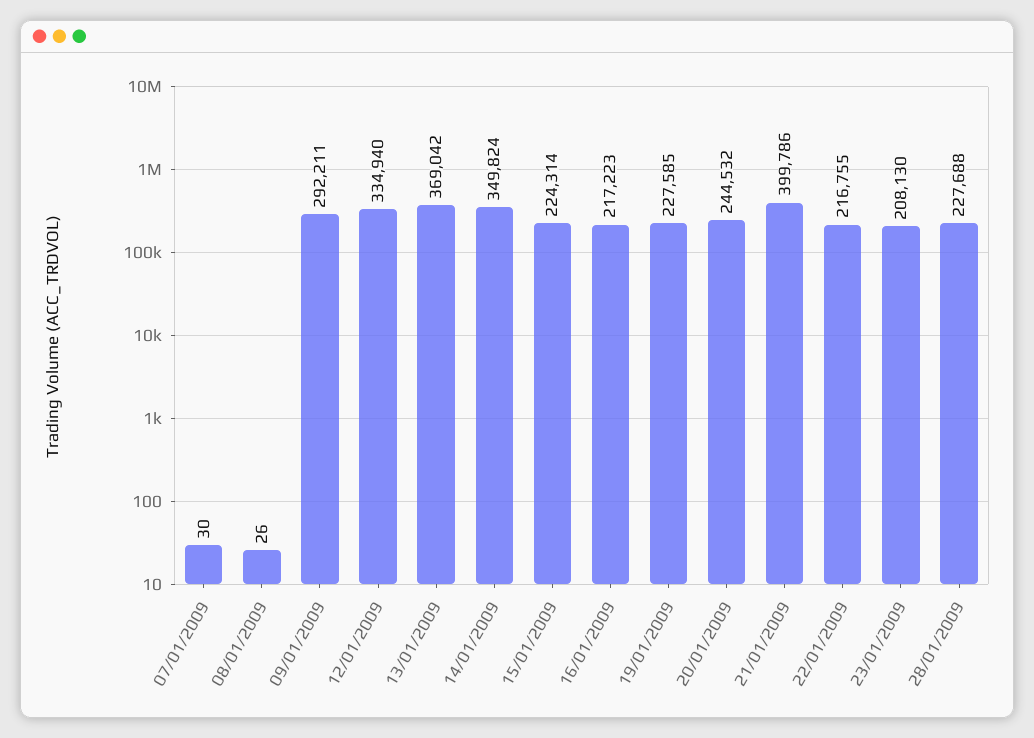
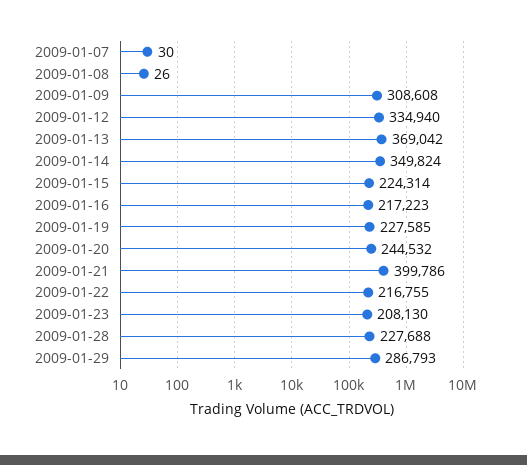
09/01/2009: 292211 -> 308608
2009-01-29: none -> 286793

